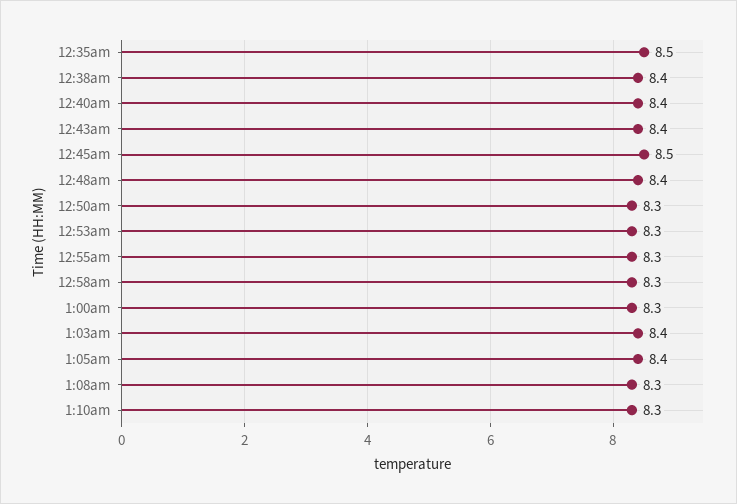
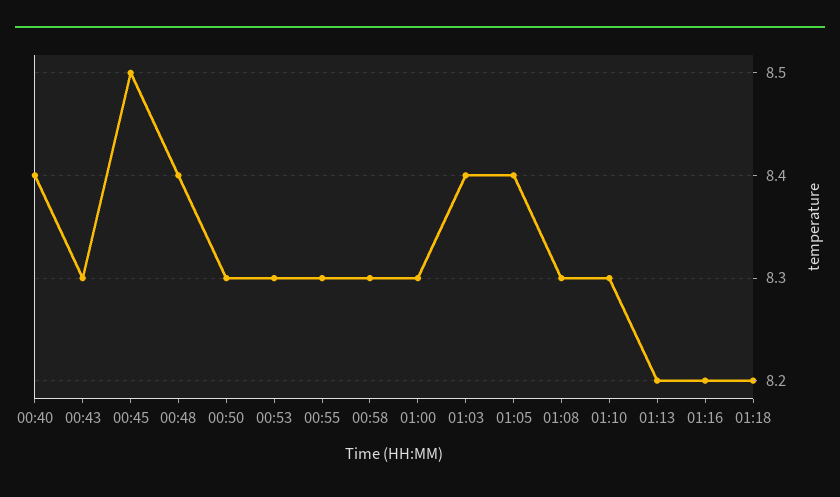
12:35am: 8.5 -> none
12:38am: 8.4 -> none
12:43am: 8.4 -> 8.3
01:13: none -> 8.2
01:16: none -> 8.2
01:18: none -> 8.2

